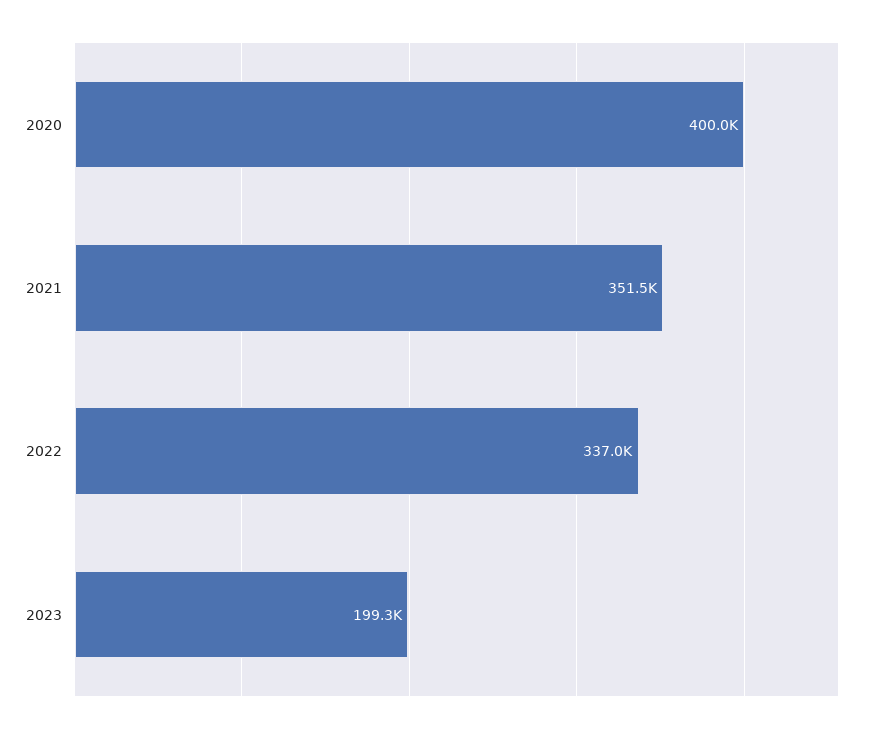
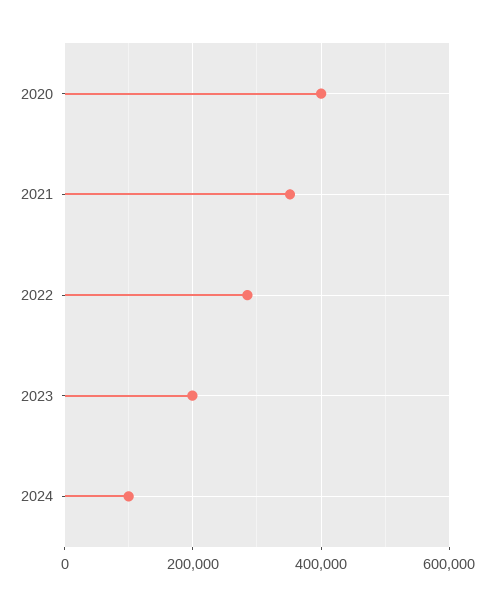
2022: 337000 -> 280000
2024: none -> 100000

